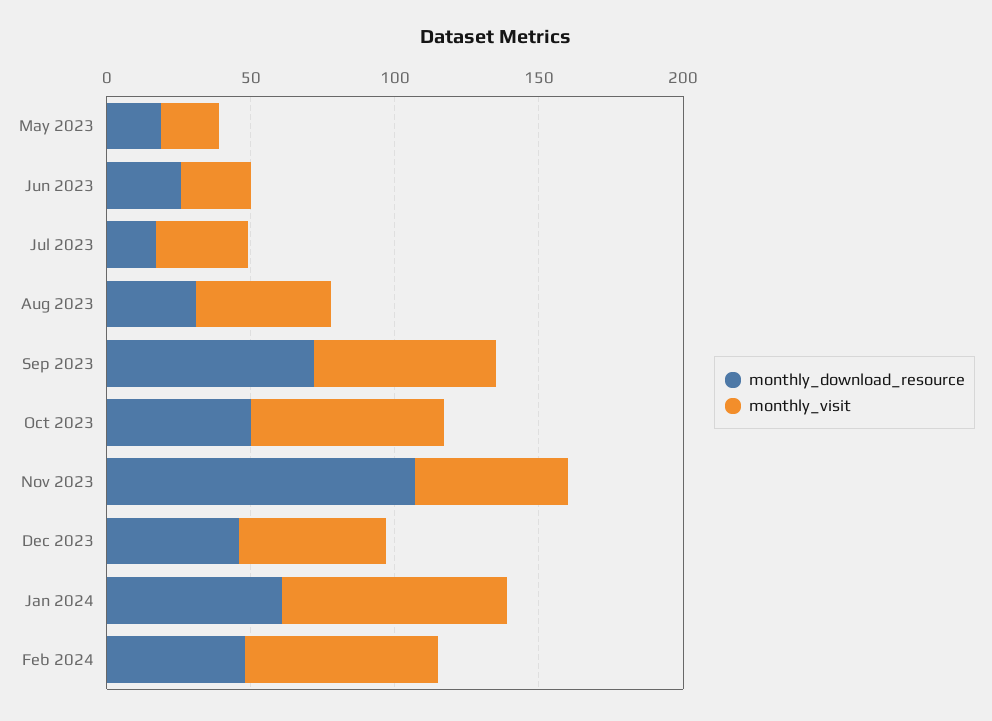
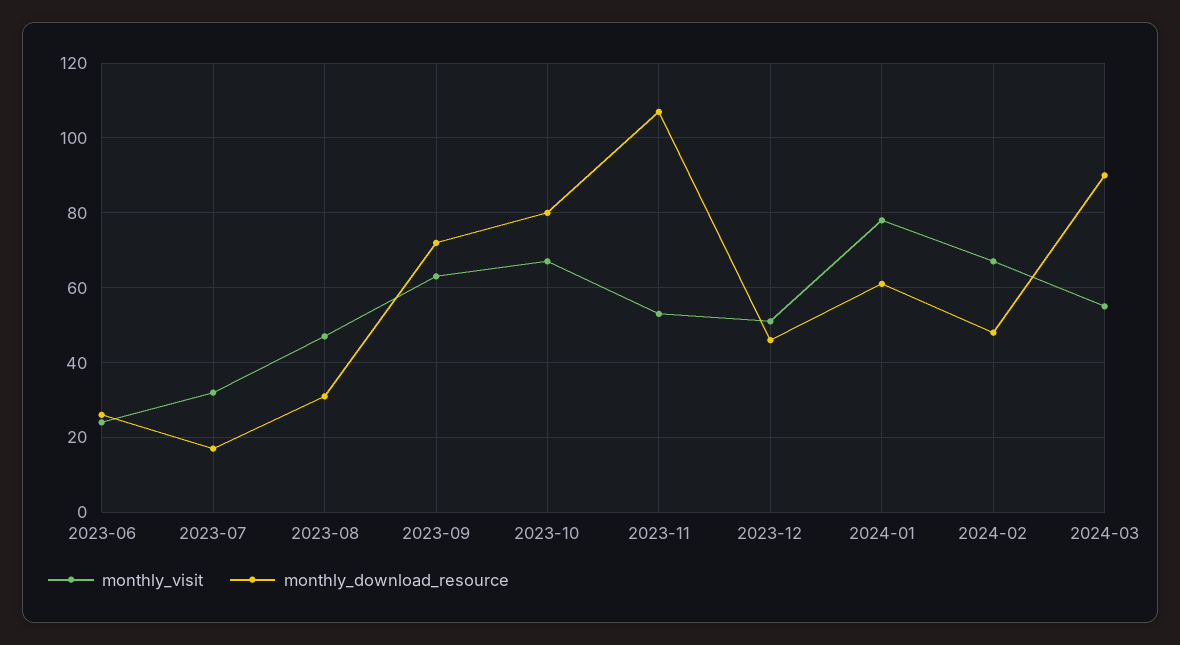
monthly_download_resource, May 2023: 20 -> none
monthly_visit, May 2023: 20 -> none
monthly_download_resource, Oct 2023: 50 -> 80
monthly_visit, 2024-03: none -> 55
monthly_download_resource, 2024-03: none -> 90

